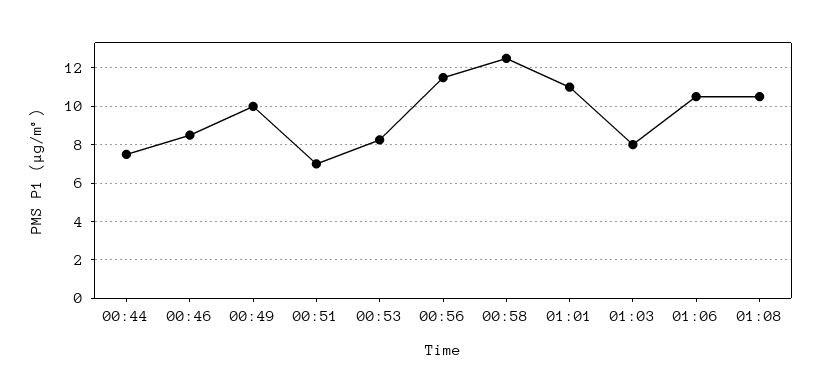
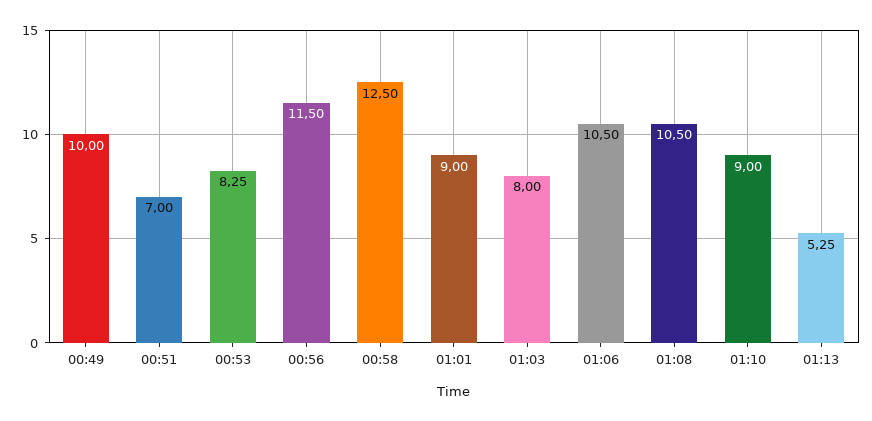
00:44: 7.5 -> none
00:46: 8.5 -> none
01:01: 11 -> 9
01:10: none -> 9
01:13: none -> 5.25

